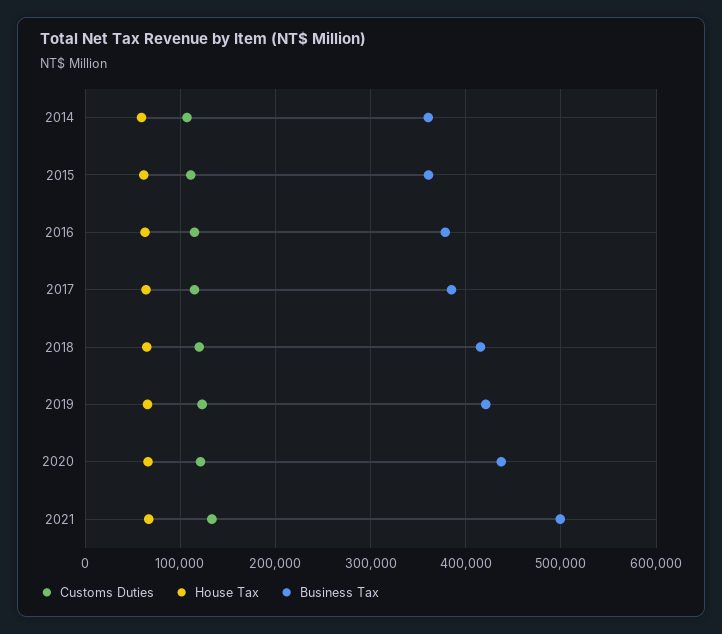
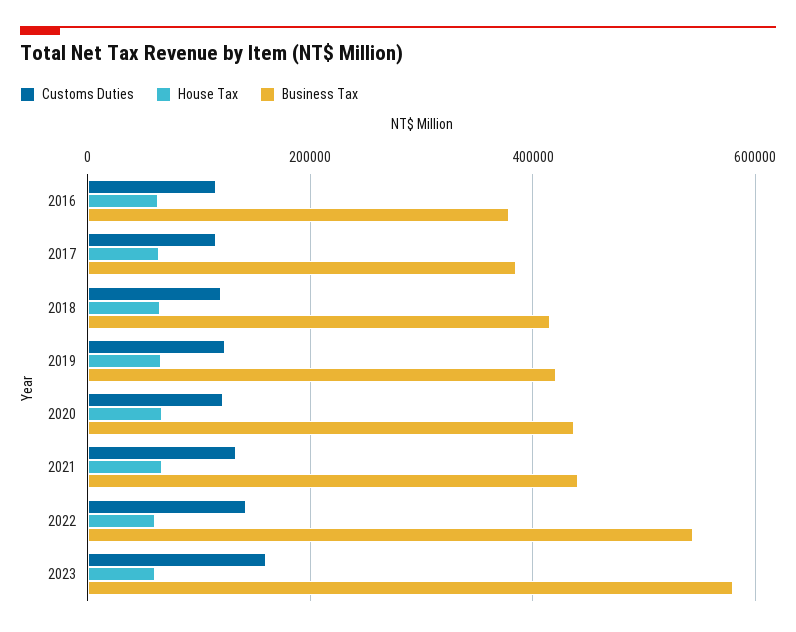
Customs Duties, 2014: 110000 -> none
House Tax, 2014: 60000 -> none
Business Tax, 2014: 360000 -> none
Customs Duties, 2015: 110000 -> none
House Tax, 2015: 60000 -> none
Business Tax, 2015: 360000 -> none
Business Tax, 2021: 500000 -> 440000
Customs Duties, 2022: none -> 140000
House Tax, 2022: none -> 60000
Business Tax, 2022: none -> 540000
Customs Duties, 2023: none -> 160000
House Tax, 2023: none -> 60000
Business Tax, 2023: none -> 580000

